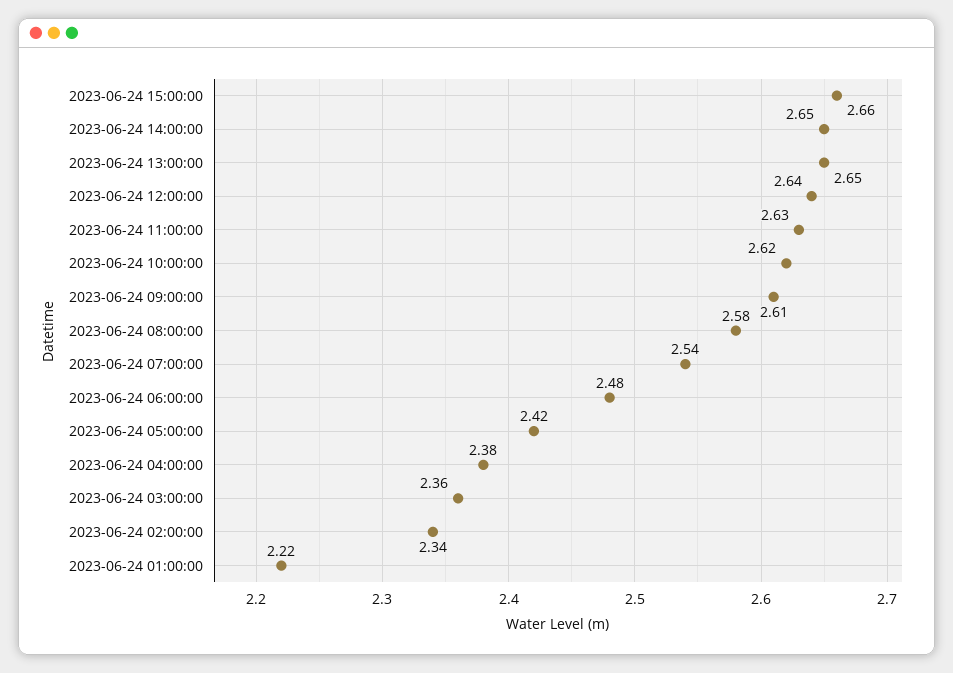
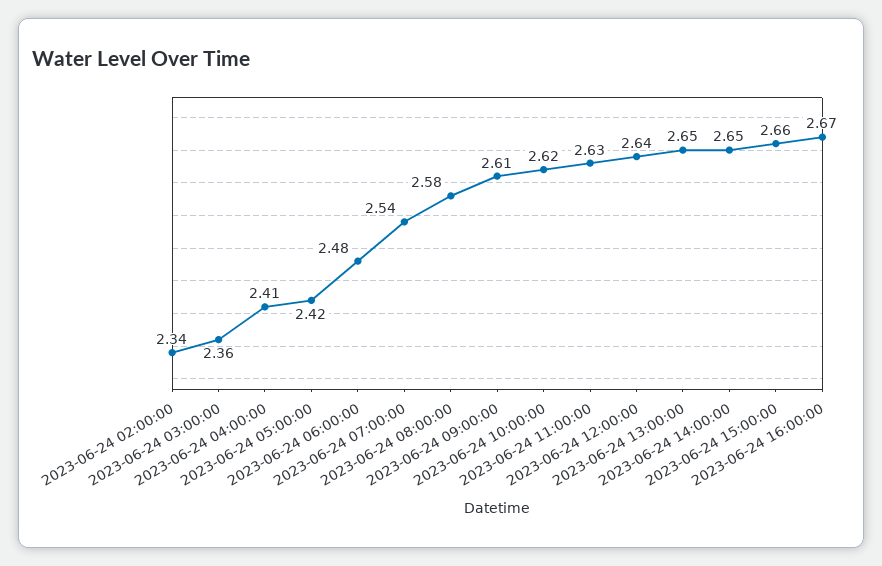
2023-06-24 04:00:00: 2.38 -> 2.41
2023-06-24 01:00:00: 2.22 -> none
2023-06-24 16:00:00: none -> 2.67

